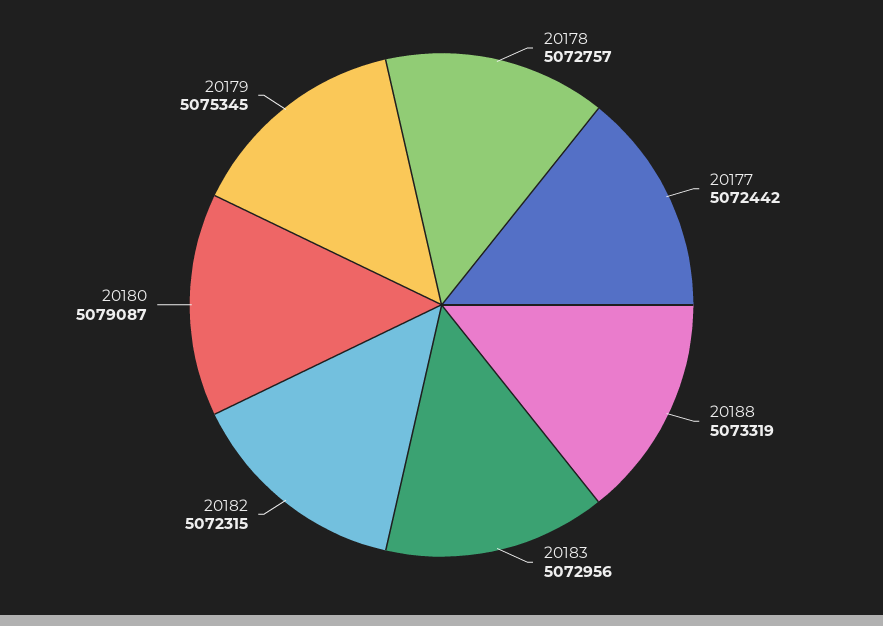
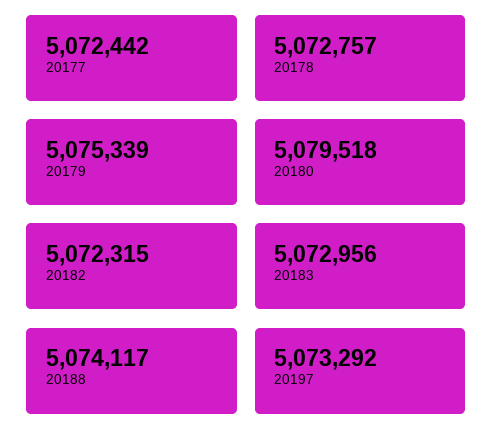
20188: 5073319 -> 5074117
20180: 5079087 -> 5079518
20179: 5075345 -> 5075339
20197: none -> 5073292

